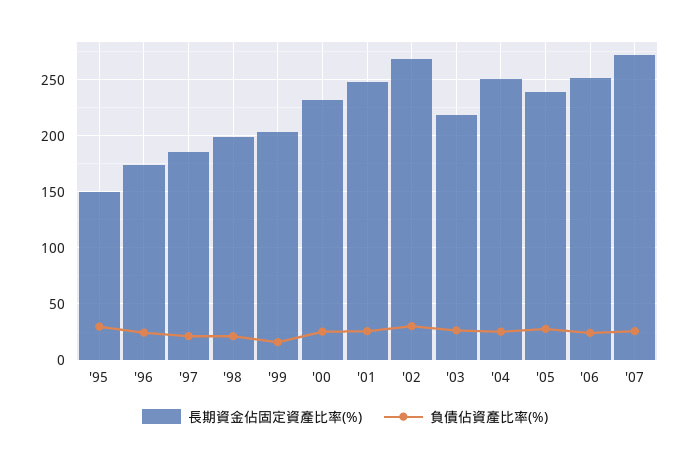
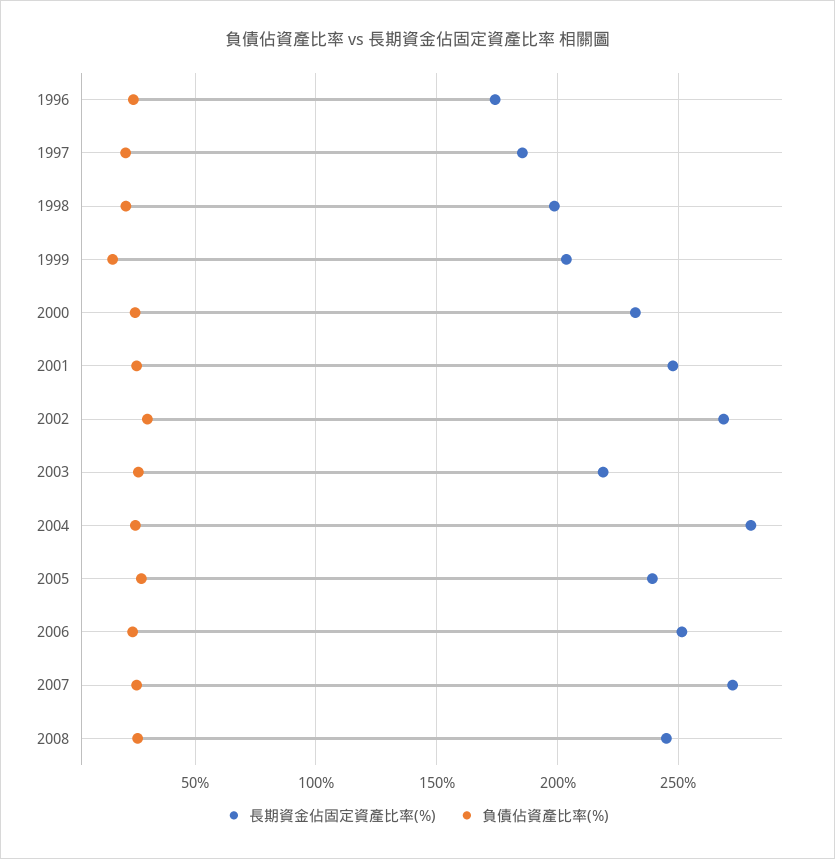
長期資金佔固定資產比率(%), '95: 150 -> none
負債佔資產比率(%), '95: 30 -> none
長期資金佔固定資產比率(%), '04: 250 -> 280
長期資金佔固定資產比率(%), 2008: none -> 245
負債佔資產比率(%), 2008: none -> 25

